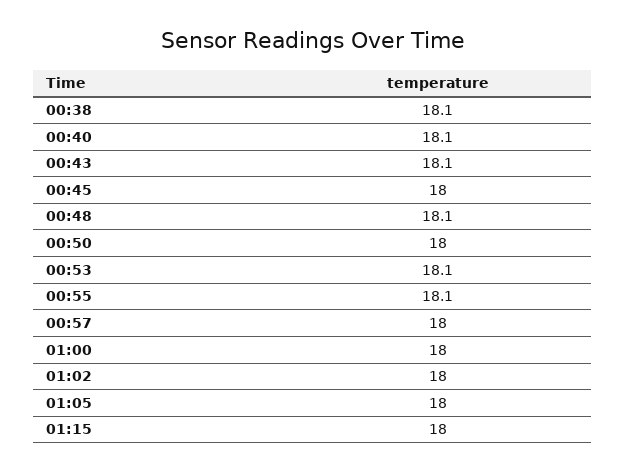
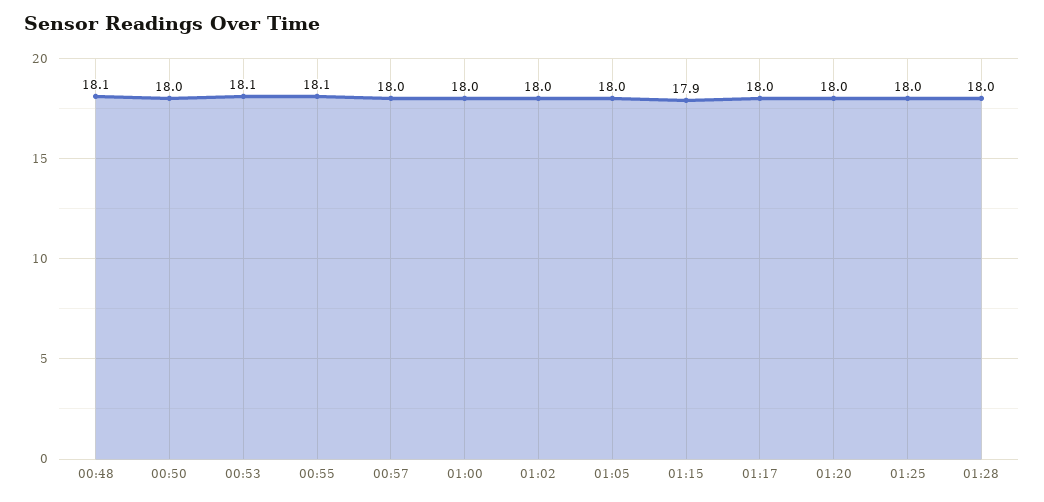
00:38: 18.1 -> none
00:40: 18.1 -> none
00:43: 18.1 -> none
00:45: 18 -> none
01:15: 18 -> 17.9
01:17: none -> 18
01:20: none -> 18
01:25: none -> 18
01:28: none -> 18

